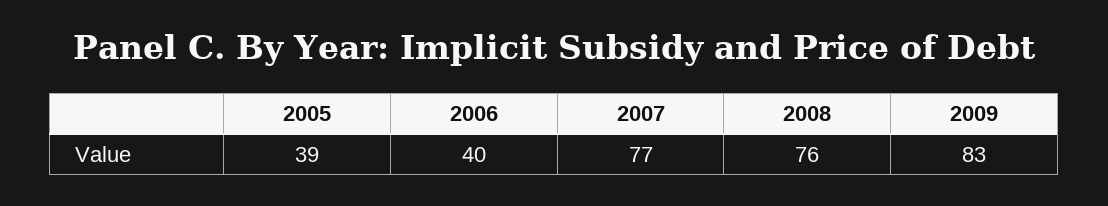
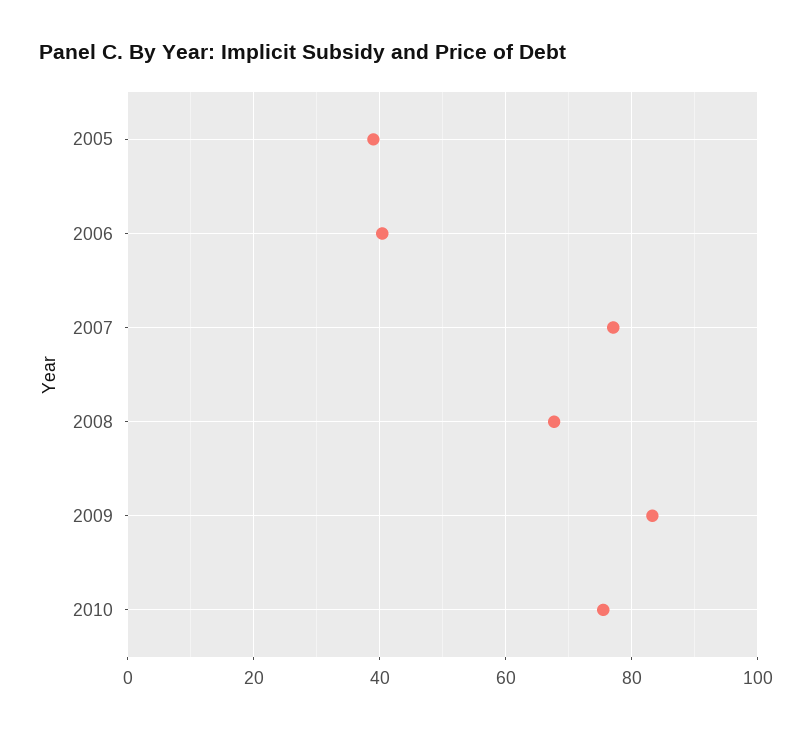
2008: 76 -> 68
2010: none -> 76

